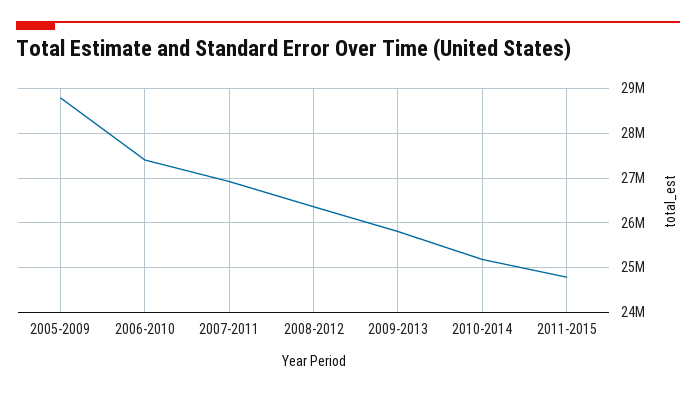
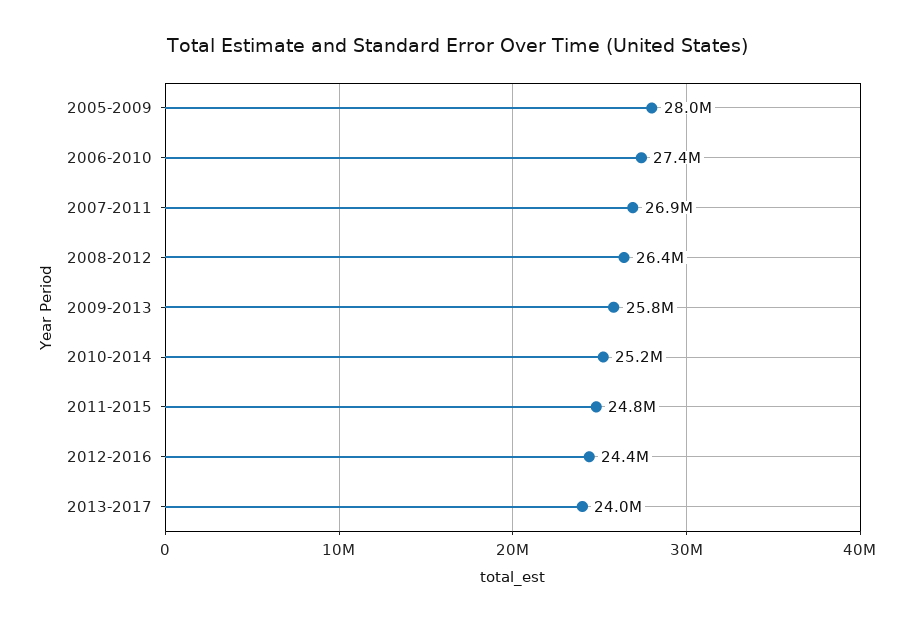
2005-2009: 28800000 -> 28000000
2012-2016: none -> 24400000
2013-2017: none -> 24000000

